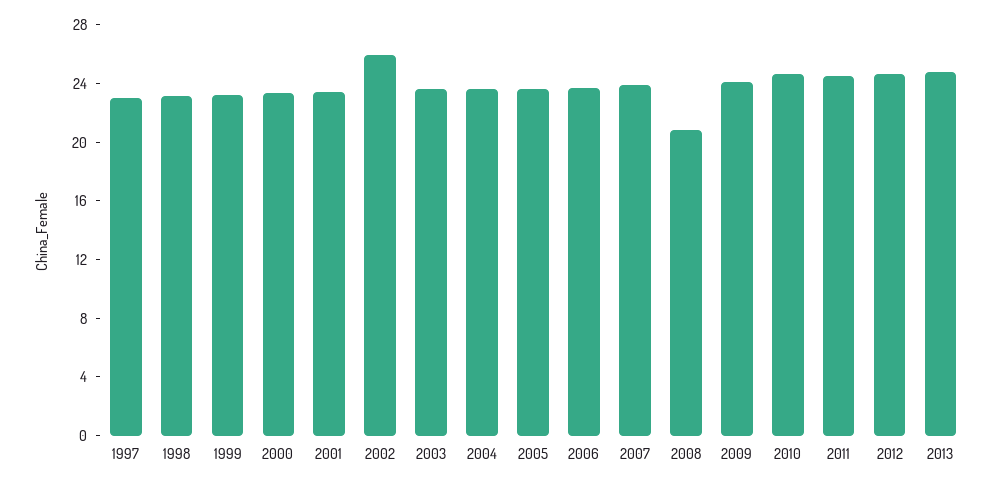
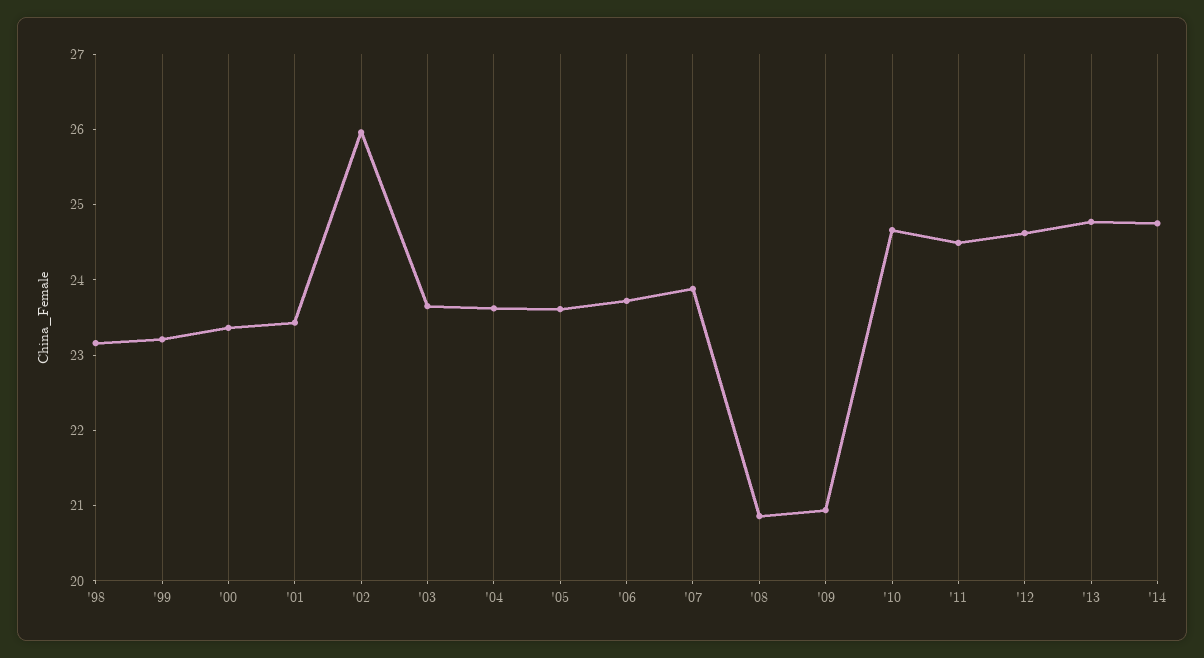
1997: 23 -> none
2009: 24 -> 21
'14: none -> 24.8

